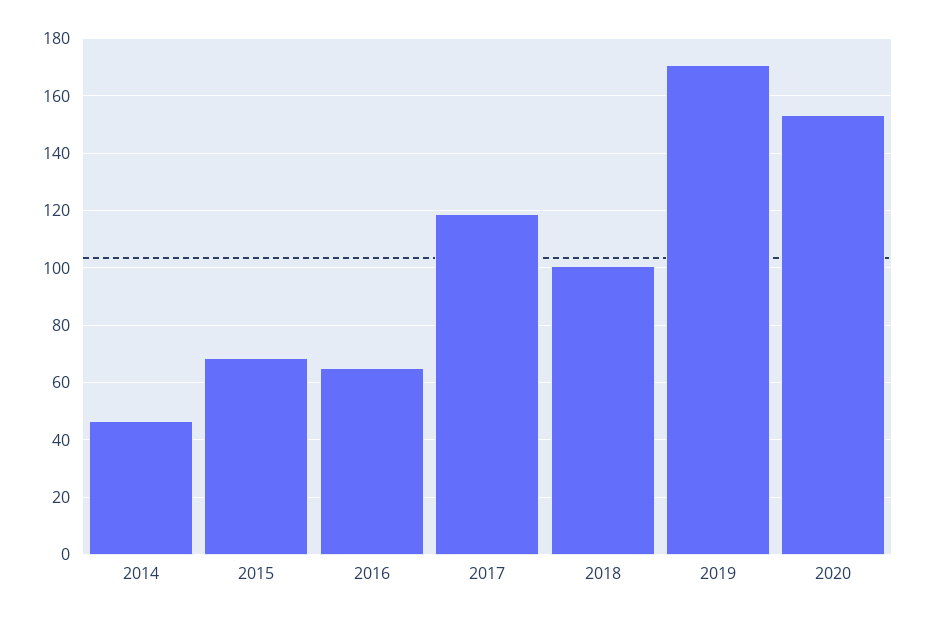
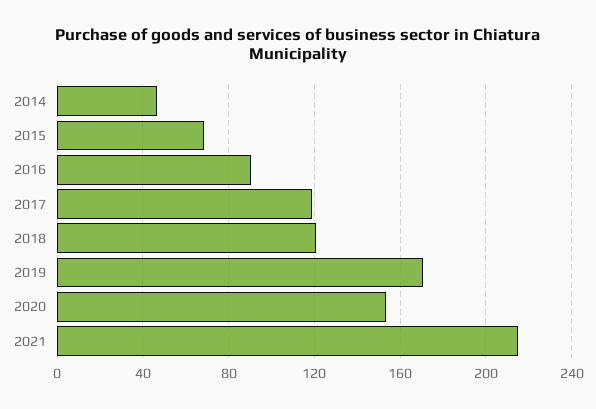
2016: 65 -> 90
2018: 100 -> 120
2021: none -> 215

